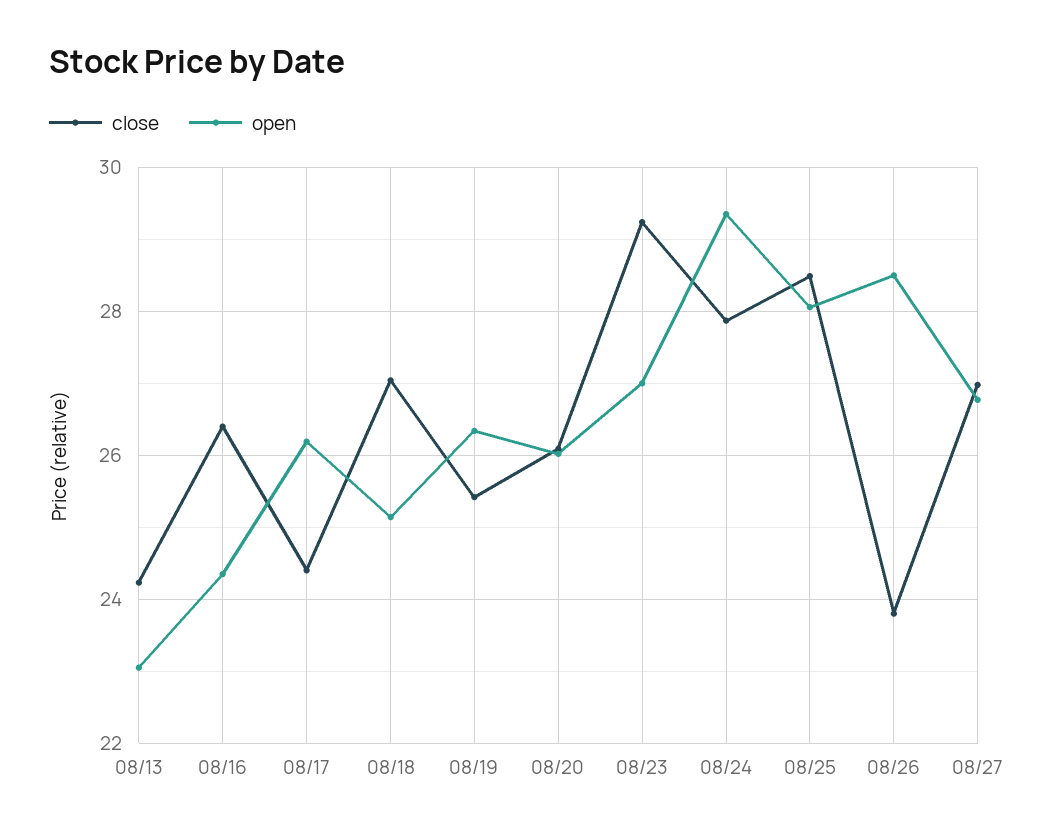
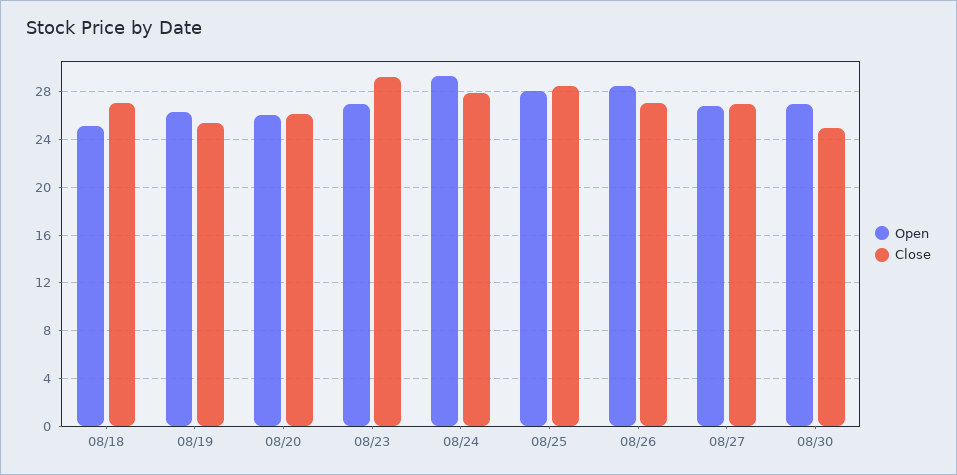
close, 08/13: 24.2 -> none
open, 08/13: 23 -> none
close, 08/16: 26.4 -> none
open, 08/16: 24.4 -> none
close, 08/17: 24.4 -> none
open, 08/17: 26.2 -> none
close, 08/26: 23.8 -> 27
open, 08/30: none -> 27
close, 08/30: none -> 25

